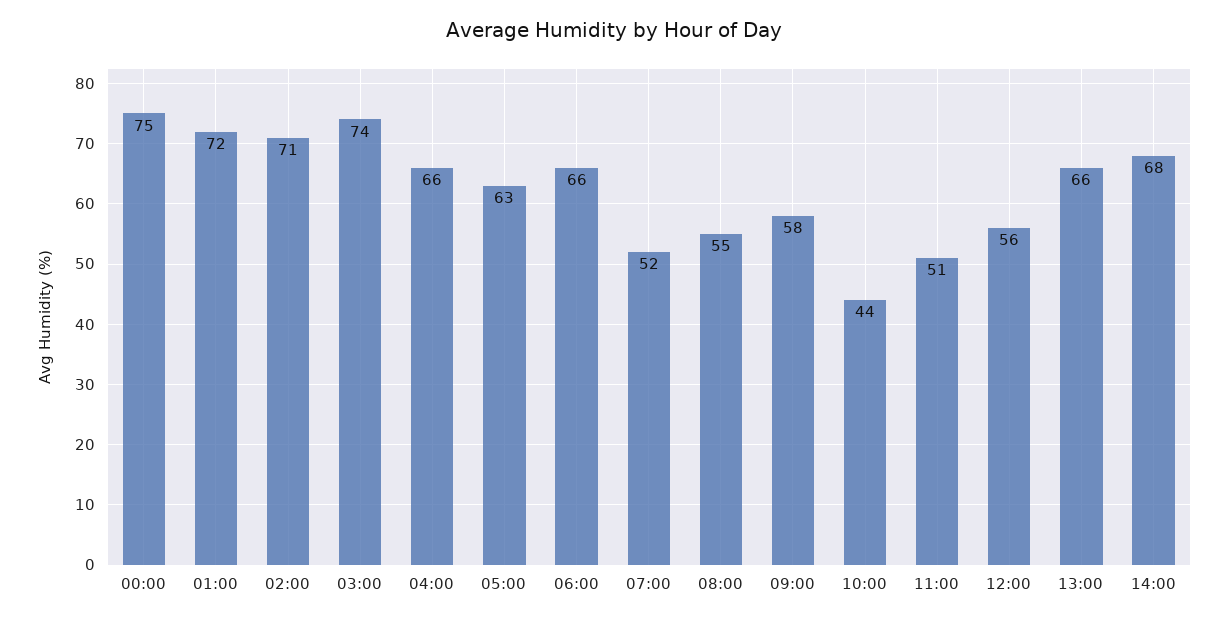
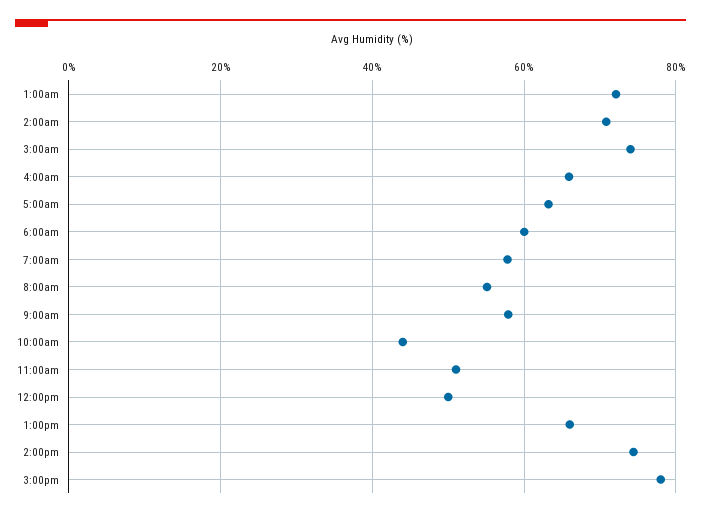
00:00: 75 -> none
06:00: 66 -> 60
07:00: 52 -> 58
12:00: 56 -> 50
14:00: 68 -> 74
3:00pm: none -> 78

